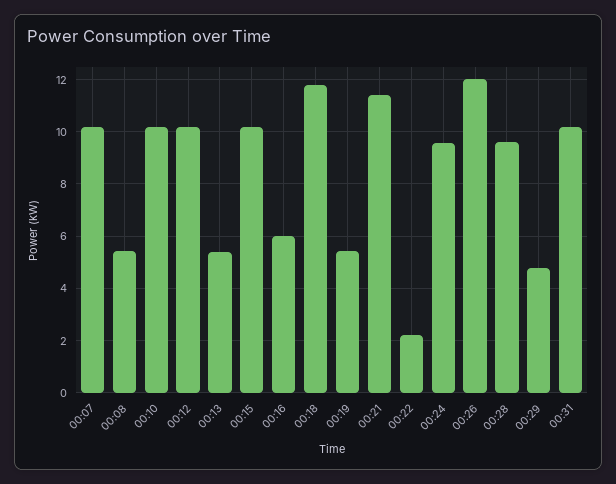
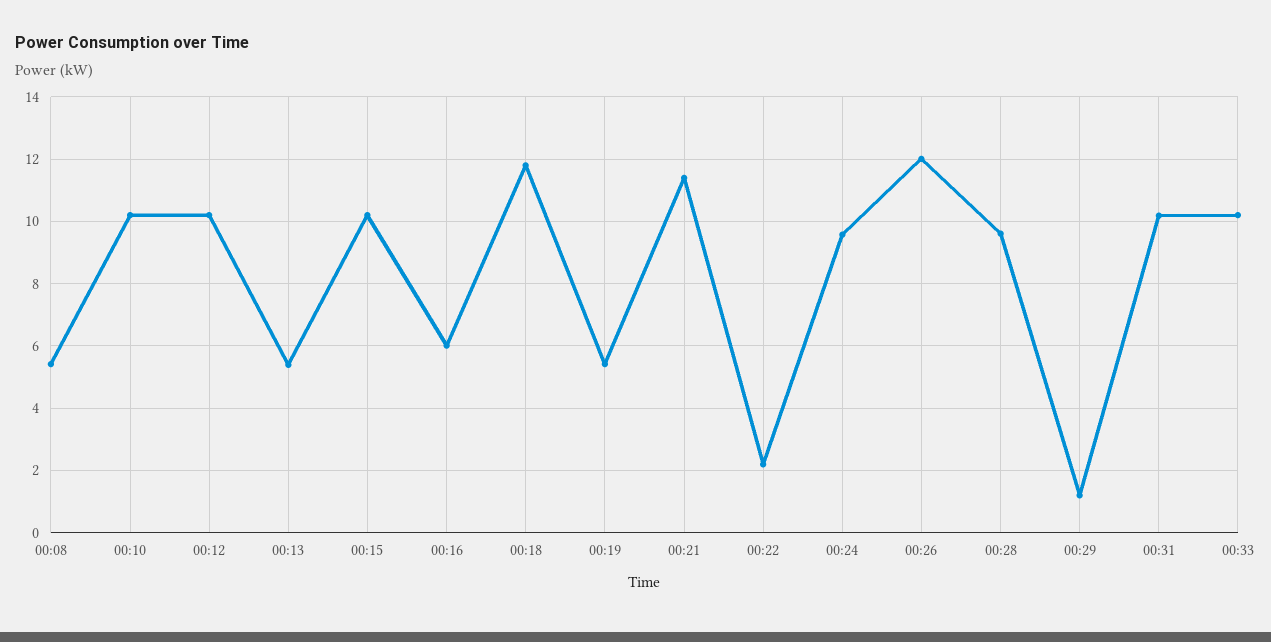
00:07: 10.25 -> none
00:29: 4.75 -> 1.2
00:33: none -> 10.2

